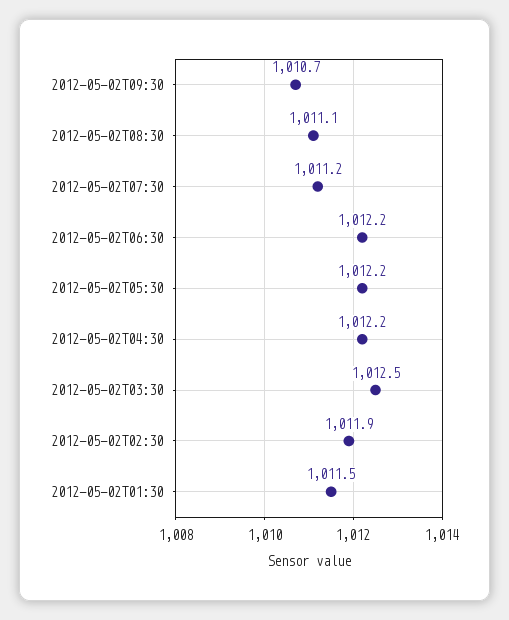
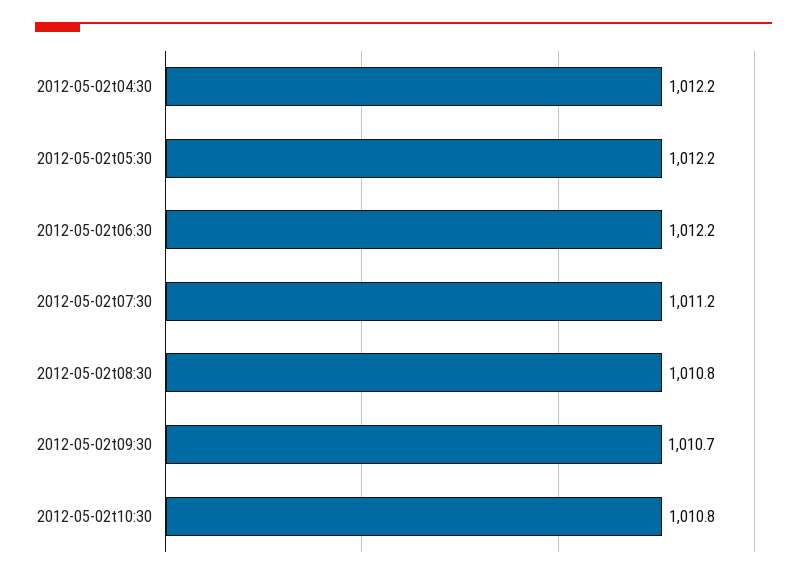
2012-05-02T08:30: 1011.1 -> 1010.8
2012-05-02T03:30: 1012.5 -> none
2012-05-02T02:30: 1011.9 -> none
2012-05-02T01:30: 1011.5 -> none
2012-05-02t10:30: none -> 1010.8

